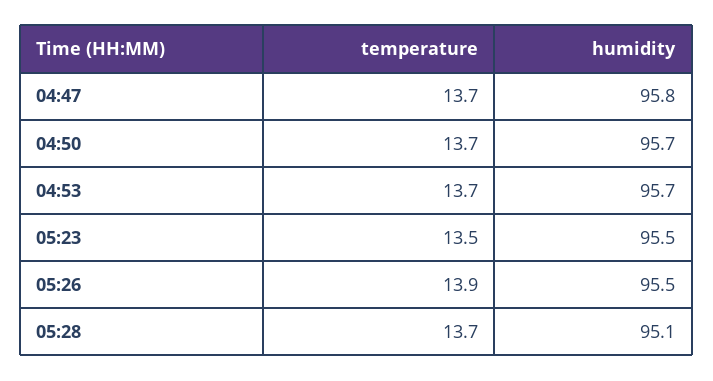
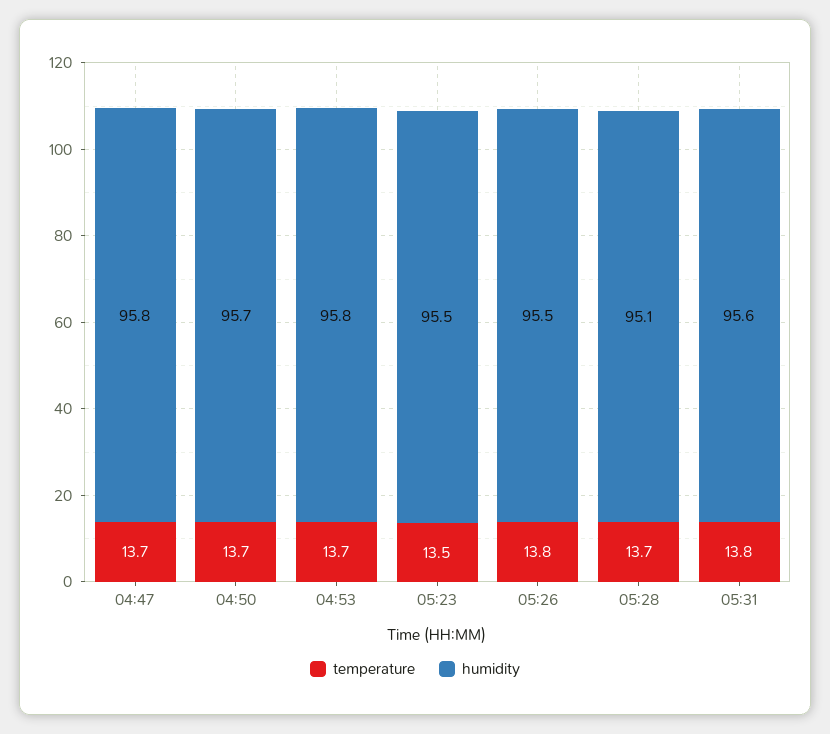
humidity, 04:53: 95.7 -> 95.8
temperature, 05:26: 13.9 -> 13.8
temperature, 05:31: none -> 13.8
humidity, 05:31: none -> 95.6

